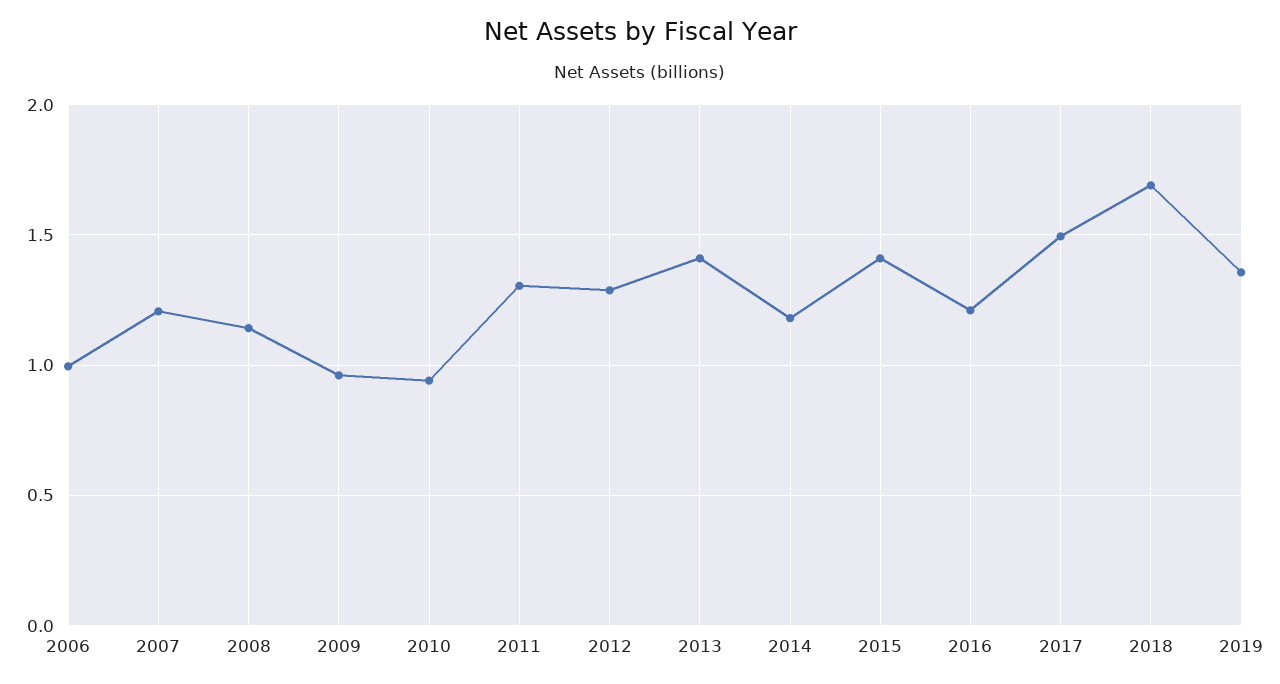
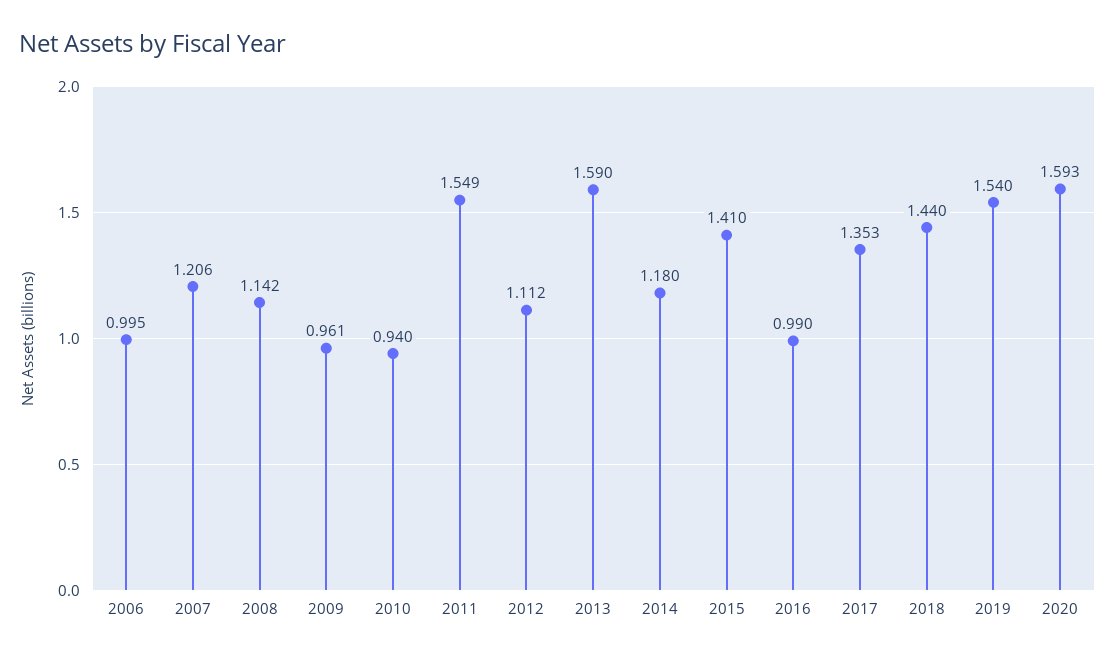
2011: 1.3 -> 1.549
2012: 1.3 -> 1.112
2013: 1.4 -> 1.59
2016: 1.2 -> 0.99
2017: 1.5 -> 1.353
2018: 1.7 -> 1.44
2019: 1.35 -> 1.54
2020: none -> 1.593

